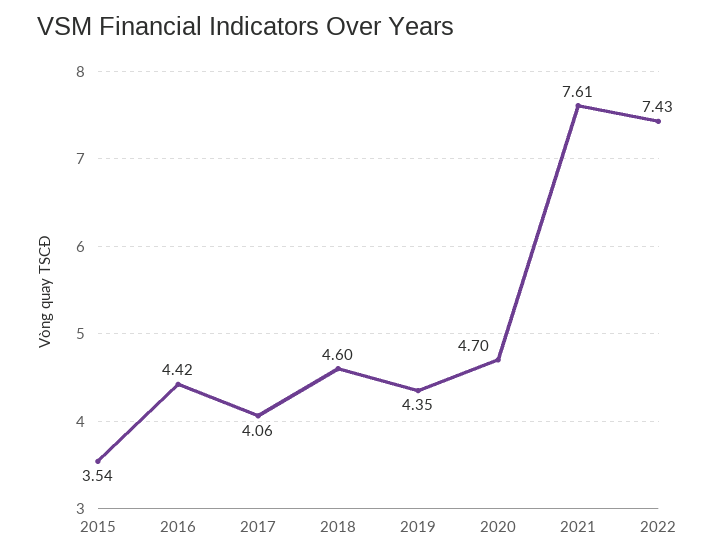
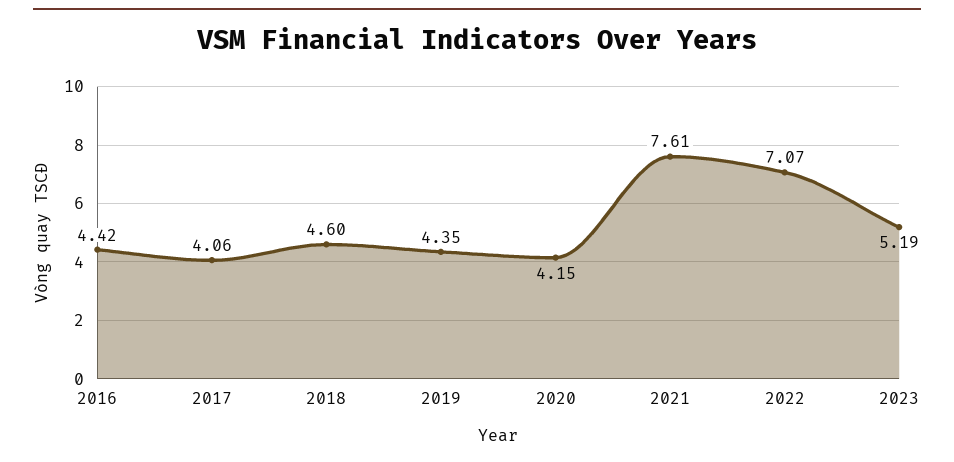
2015: 3.54 -> none
2020: 4.7 -> 4.15
2022: 7.43 -> 7.07
2023: none -> 5.19

